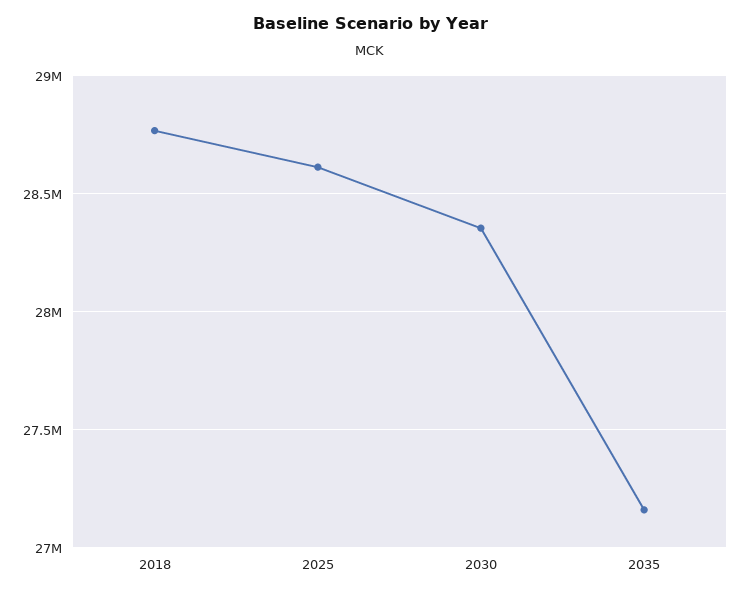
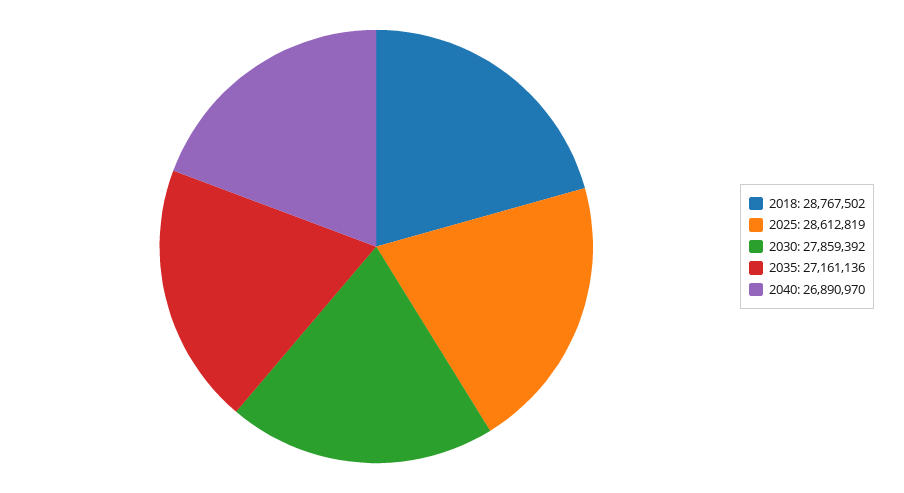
2030: 28350000 -> 27859392
2040: none -> 26890970

